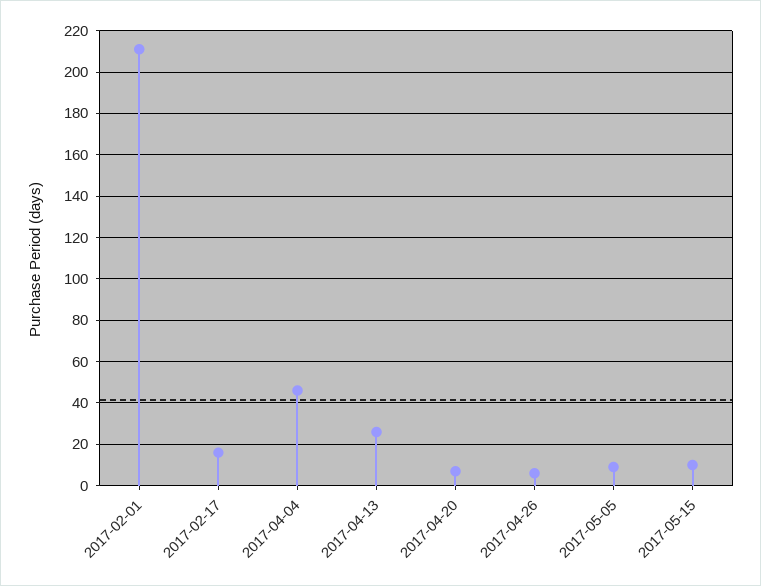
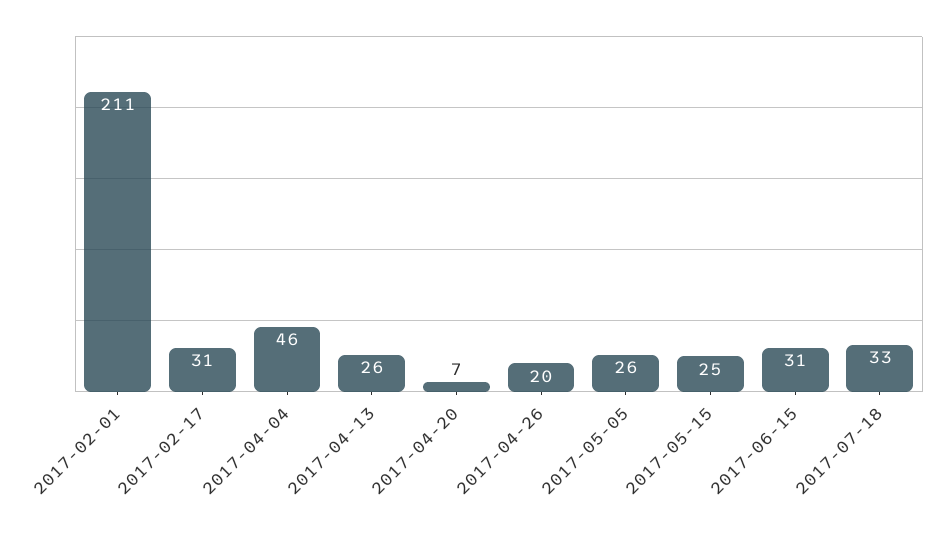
2017-02-17: 15 -> 31
2017-04-26: 5 -> 20
2017-05-05: 10 -> 26
2017-05-15: 10 -> 25
2017-06-15: none -> 31
2017-07-18: none -> 33

